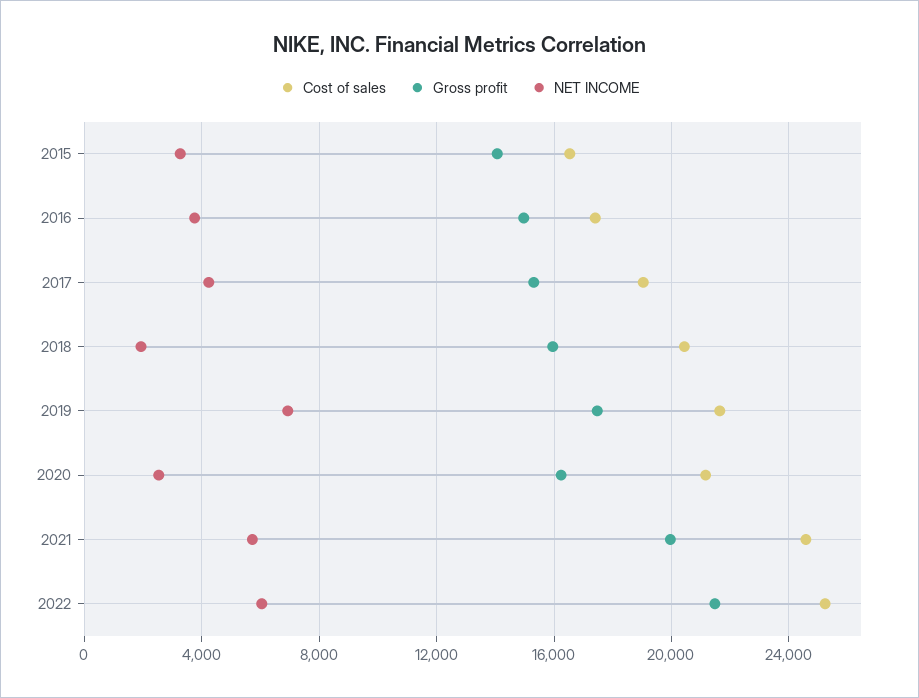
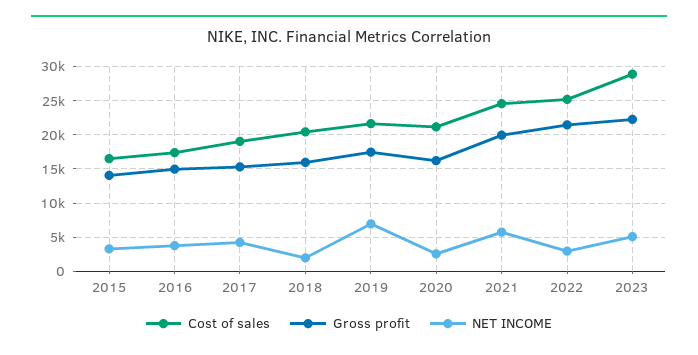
NET INCOME, 2022: 6000 -> 3000
Cost of sales, 2023: none -> 29000
Gross profit, 2023: none -> 22000
NET INCOME, 2023: none -> 5000

